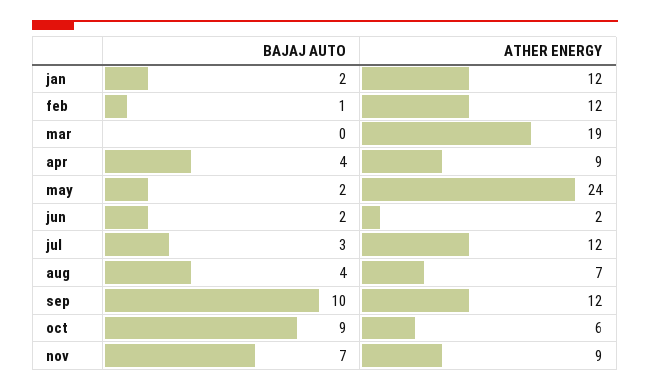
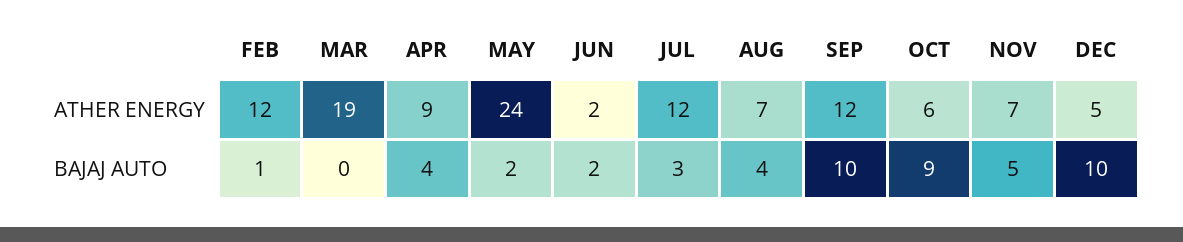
BAJAJ AUTO, jan: 2 -> none
ATHER ENERGY, jan: 12 -> none
BAJAJ AUTO, nov: 7 -> 5
ATHER ENERGY, nov: 9 -> 7
ATHER ENERGY, DEC: none -> 5
BAJAJ AUTO, DEC: none -> 10

